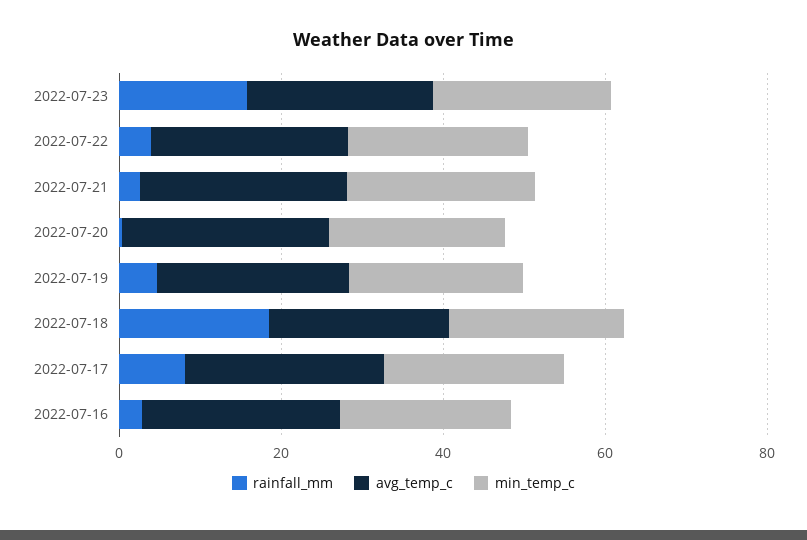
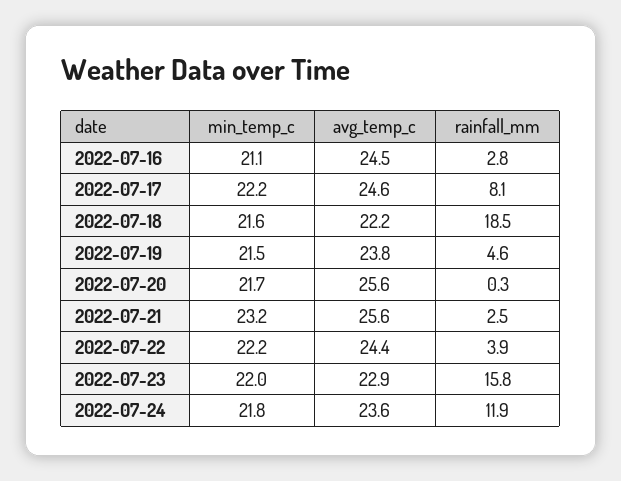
min_temp_c, 2022-07-24: none -> 21.8
avg_temp_c, 2022-07-24: none -> 23.6
rainfall_mm, 2022-07-24: none -> 11.9

